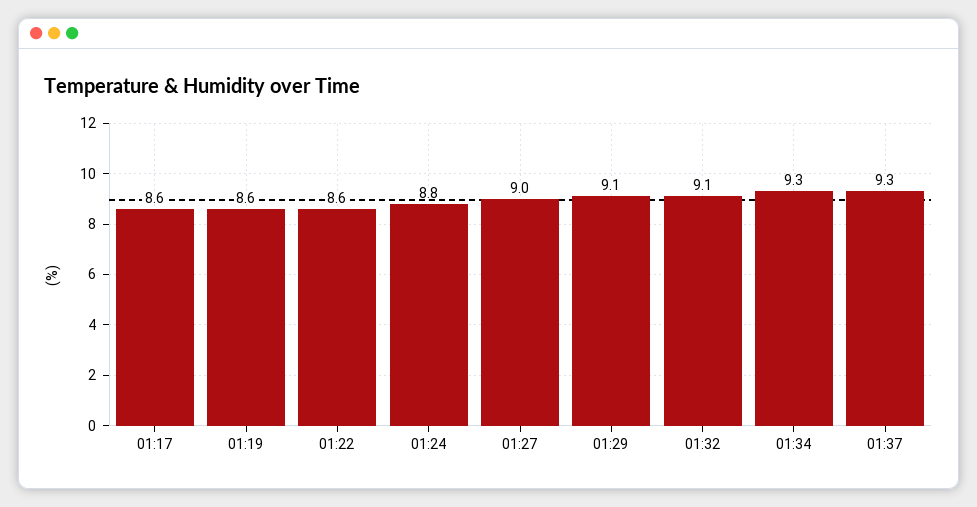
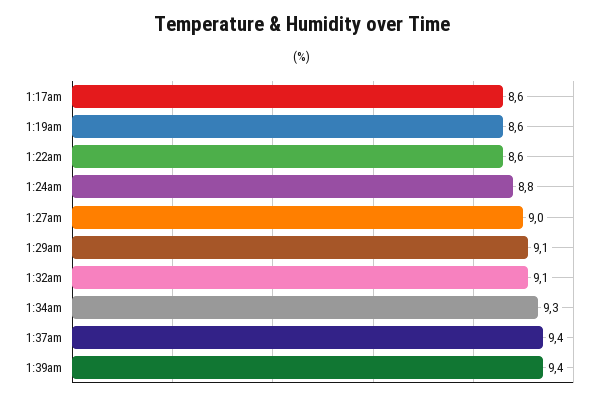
01:37: 9.3 -> 9.4
1:39am: none -> 9.4

